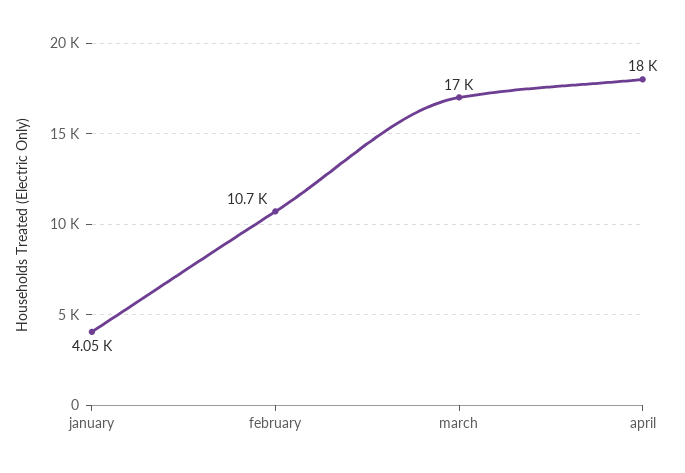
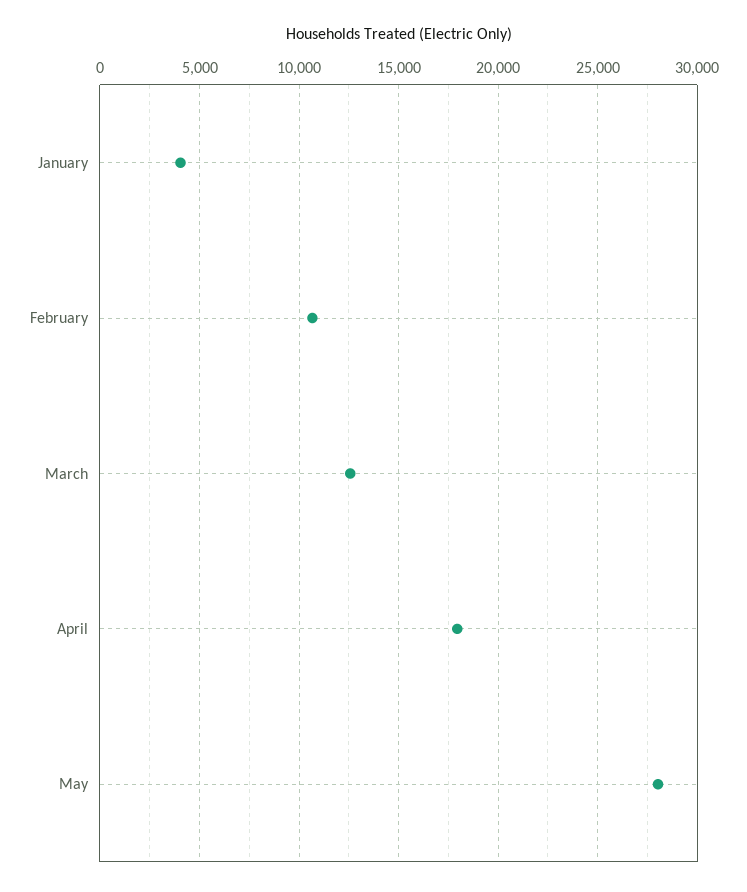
march: 17000 -> 12500
May: none -> 28000

